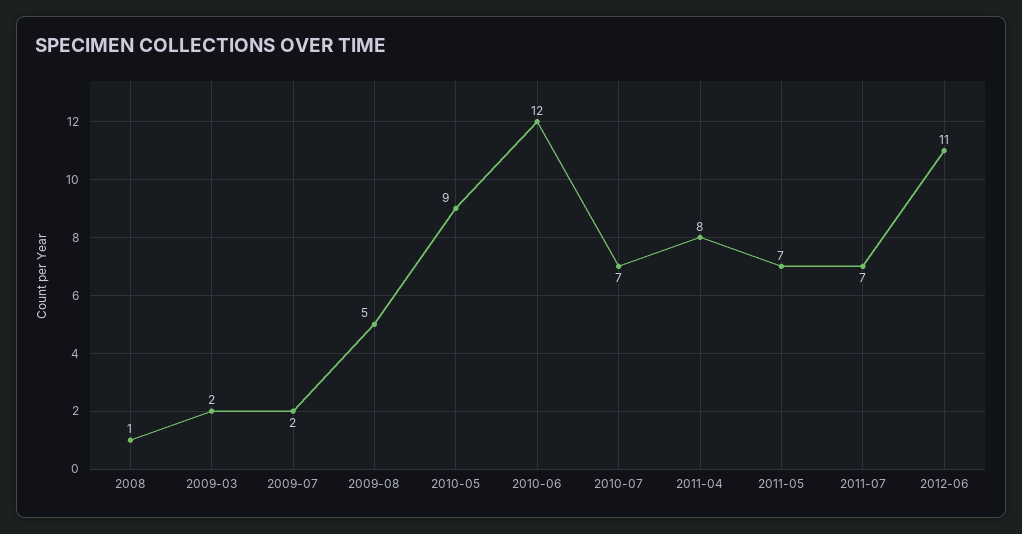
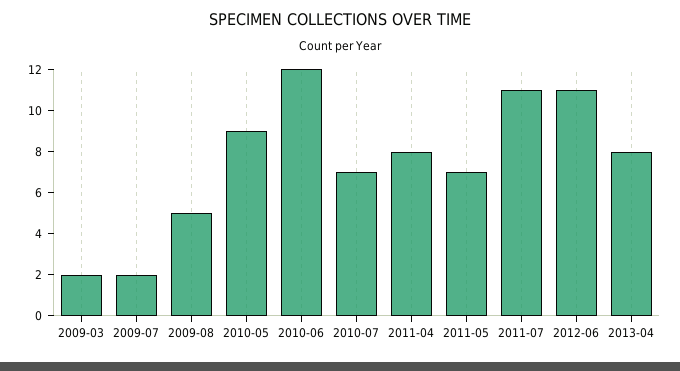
2008: 1 -> none
2011-07: 7 -> 11
2013-04: none -> 8

